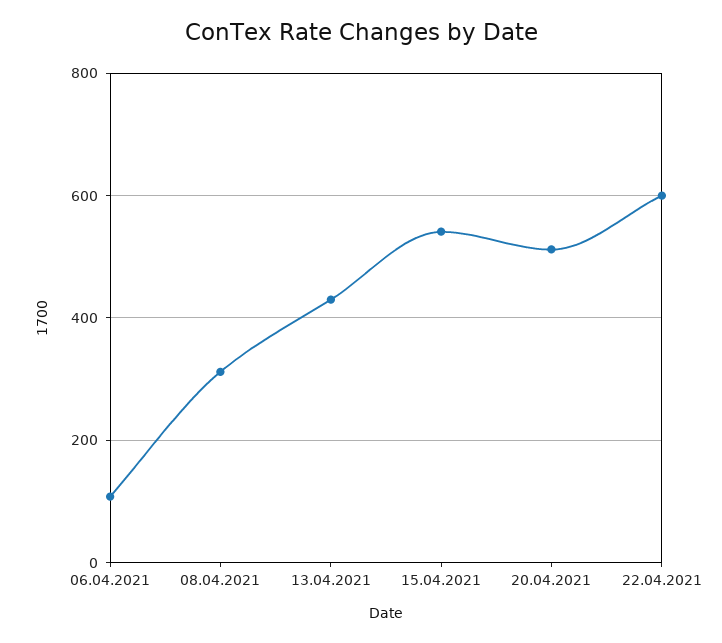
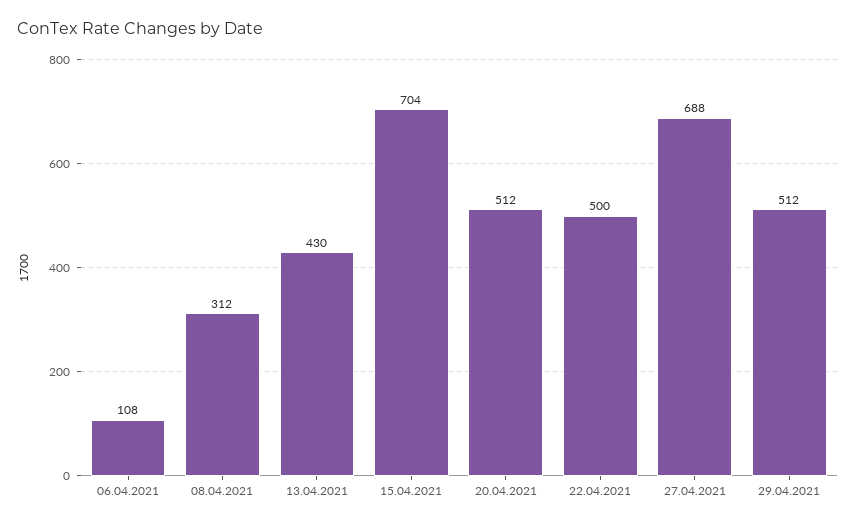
15.04.2021: 540 -> 704
22.04.2021: 600 -> 500
27.04.2021: none -> 688
29.04.2021: none -> 512

